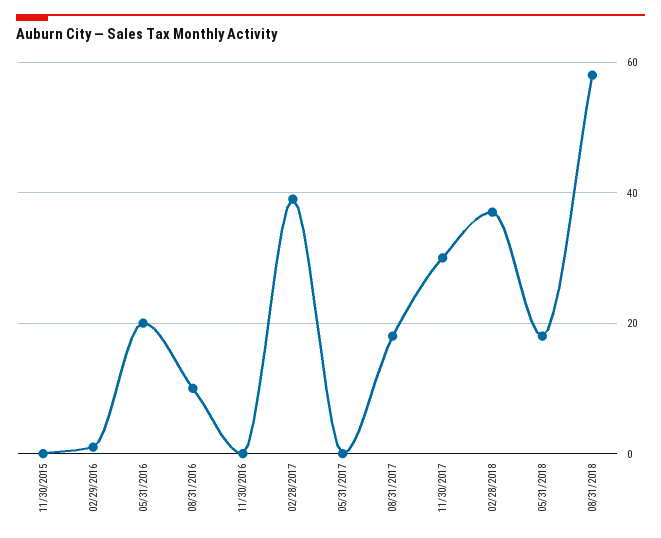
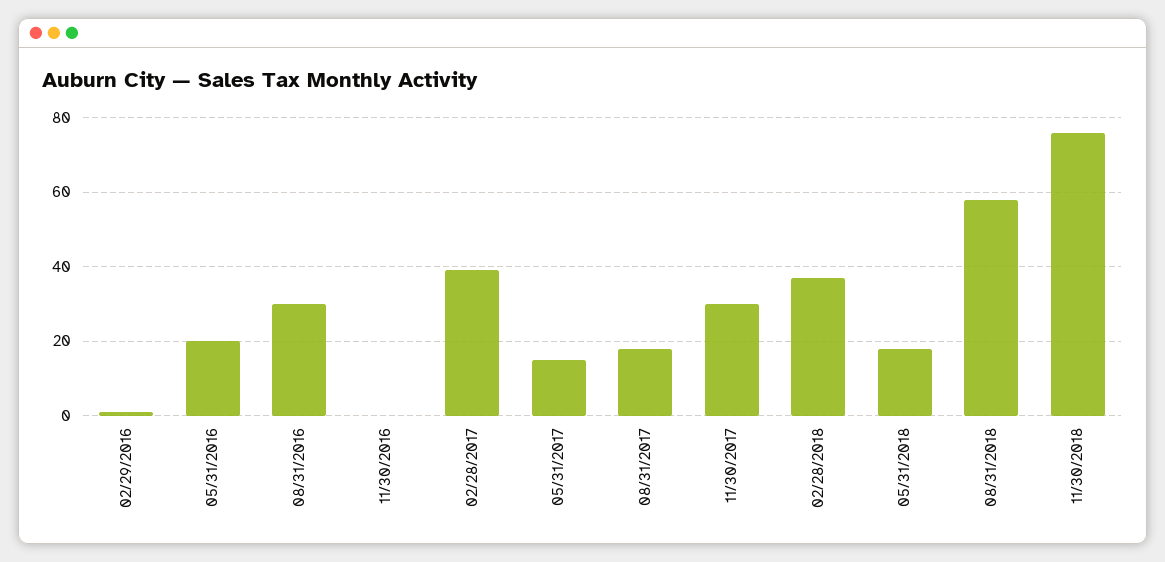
11/30/2015: 0 -> none
08/31/2016: 10 -> 30
05/31/2017: 0 -> 15
11/30/2018: none -> 75

